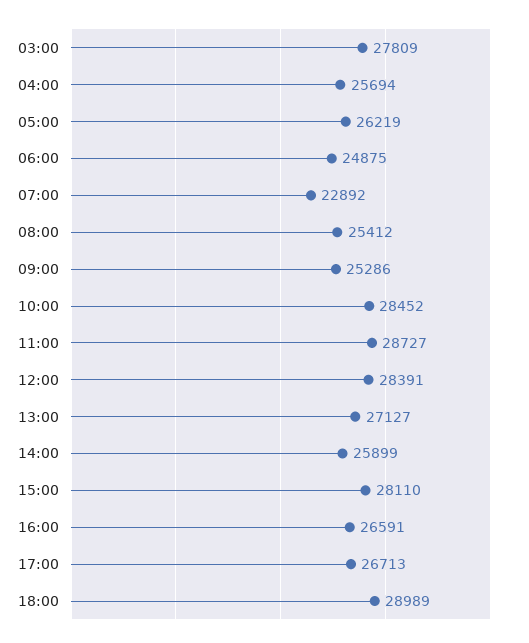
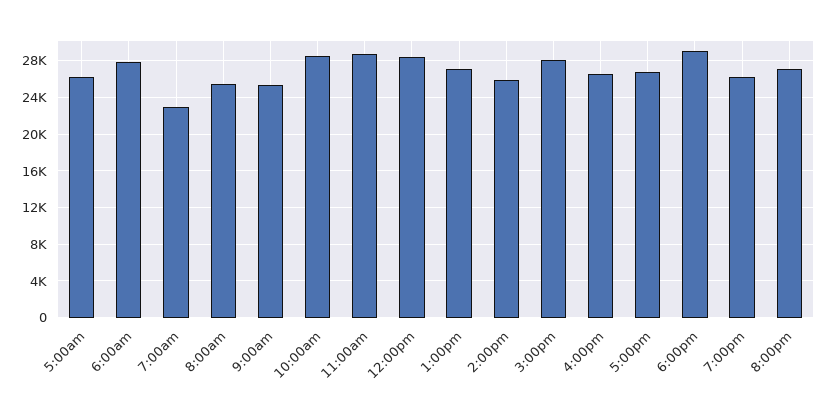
03:00: 27809 -> none
04:00: 25694 -> none
06:00: 24875 -> 28000
7:00pm: none -> 26000
8:00pm: none -> 27000

